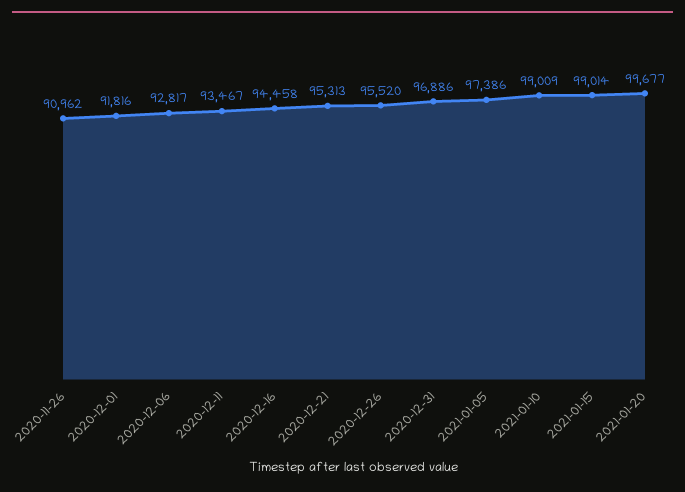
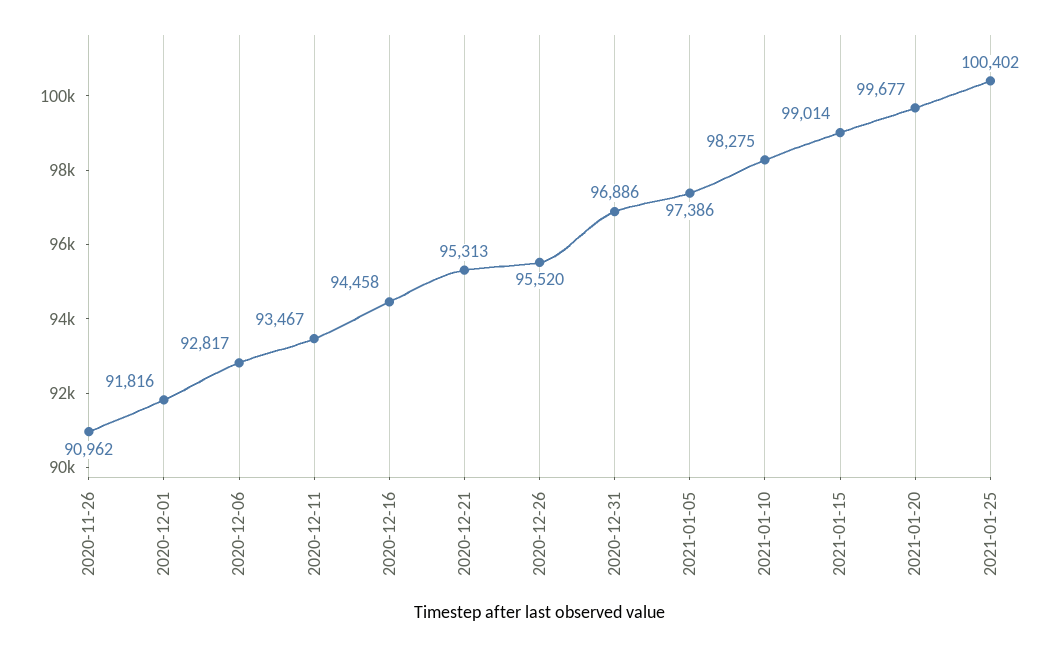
2021-01-10: 99009 -> 98275
2021-01-25: none -> 100402

